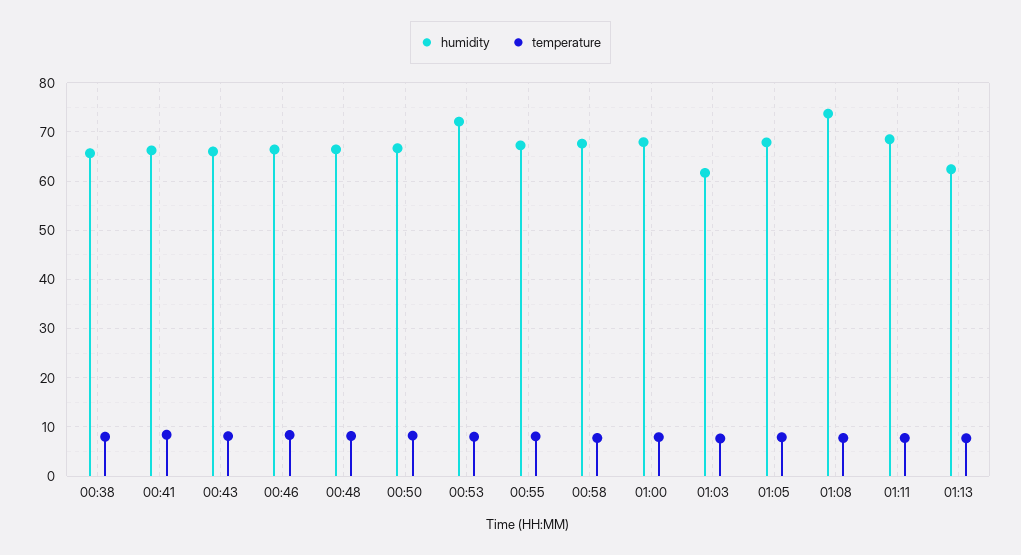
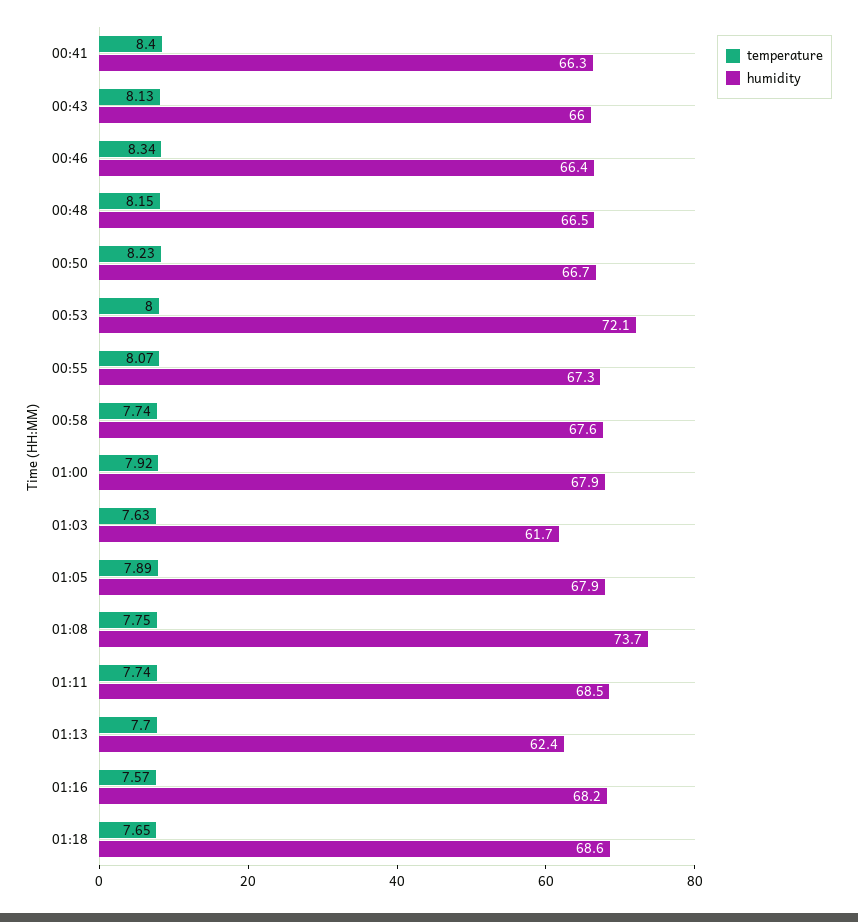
humidity, 00:38: 66 -> none
temperature, 00:38: 8 -> none
temperature, 01:16: none -> 7.57
humidity, 01:16: none -> 68.2
temperature, 01:18: none -> 7.65
humidity, 01:18: none -> 68.6

